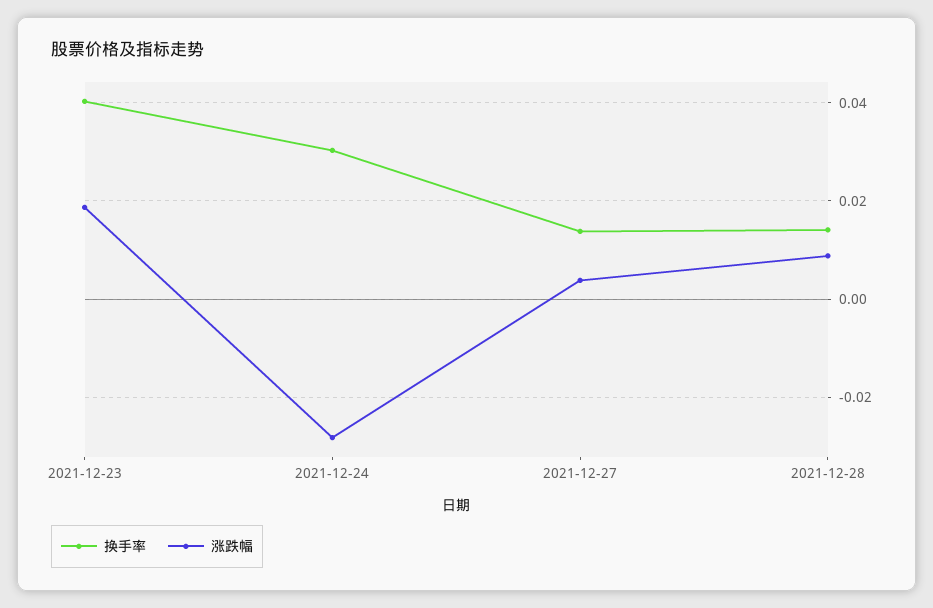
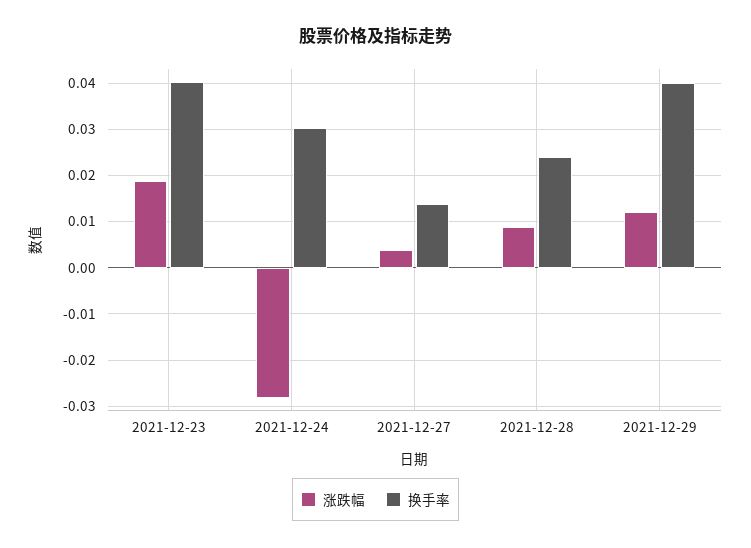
换手率, 2021-12-28: 0.014 -> 0.024
涨跌幅, 2021-12-29: none -> 0.012
换手率, 2021-12-29: none -> 0.04

